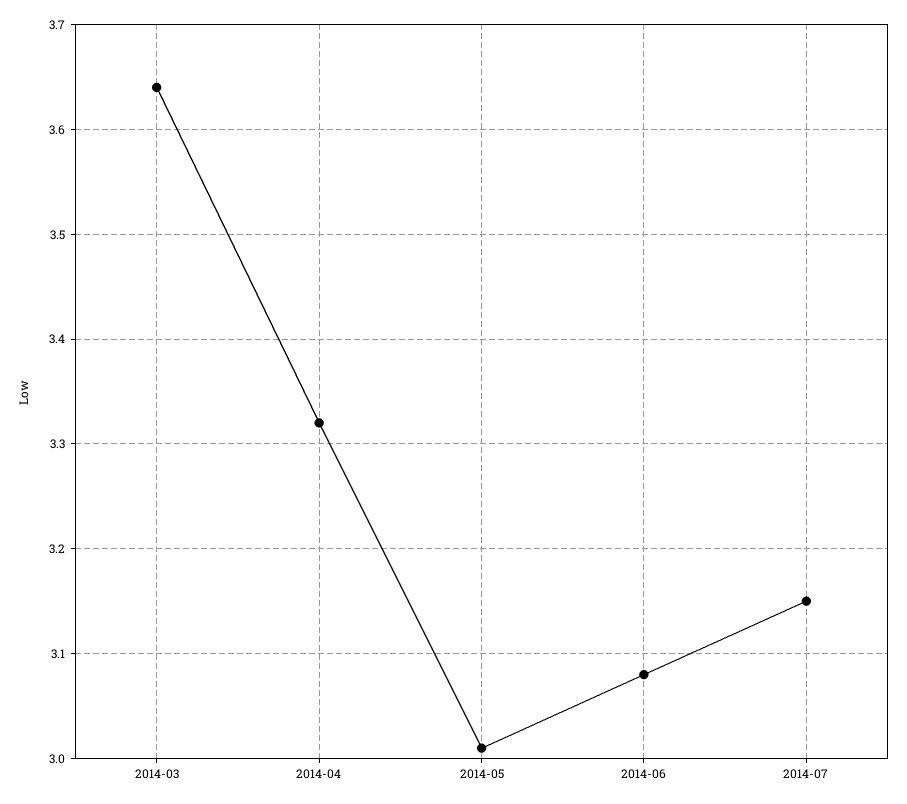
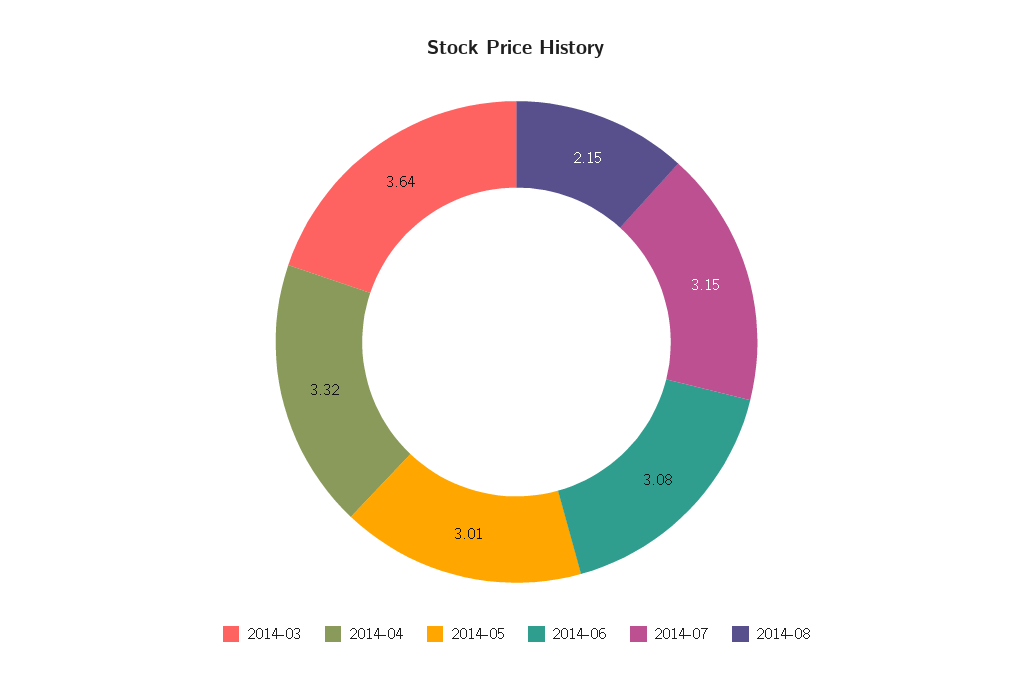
2014-08: none -> 2.15

